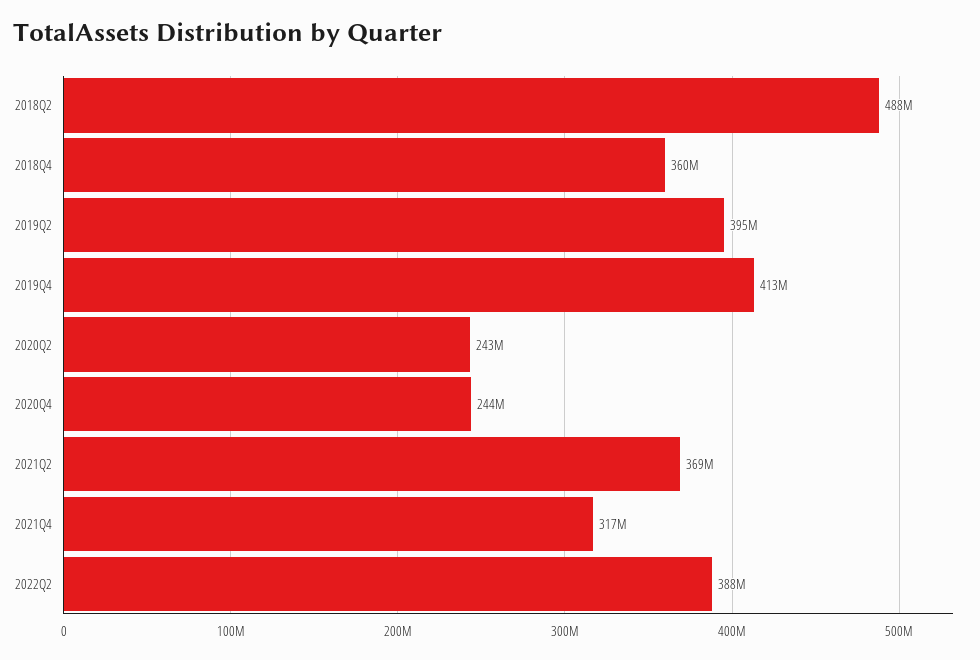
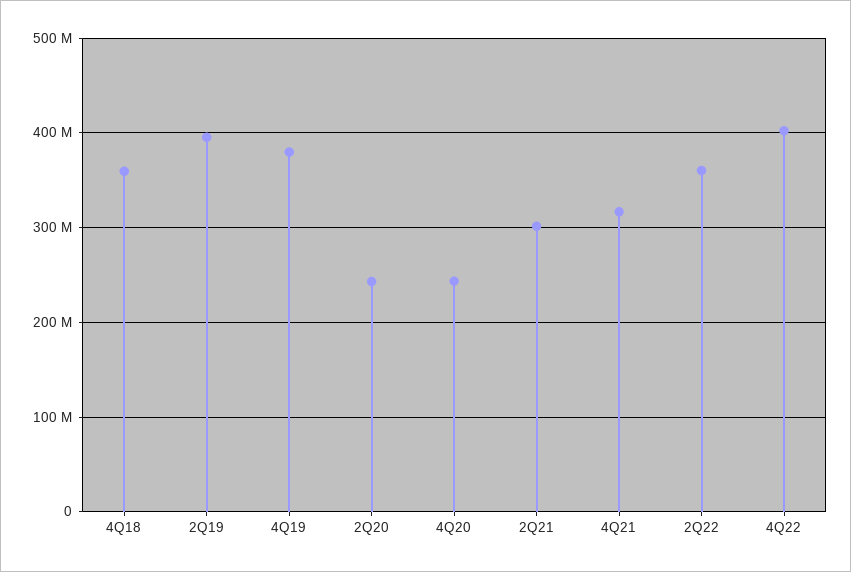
2018Q2: 488000000 -> none
2019Q4: 413000000 -> 380000000
2021Q2: 369000000 -> 300000000
2022Q2: 388000000 -> 360000000
4Q22: none -> 400000000

